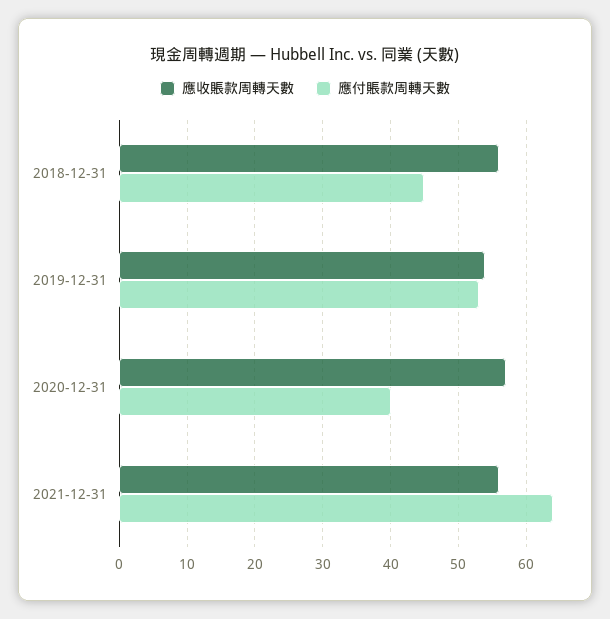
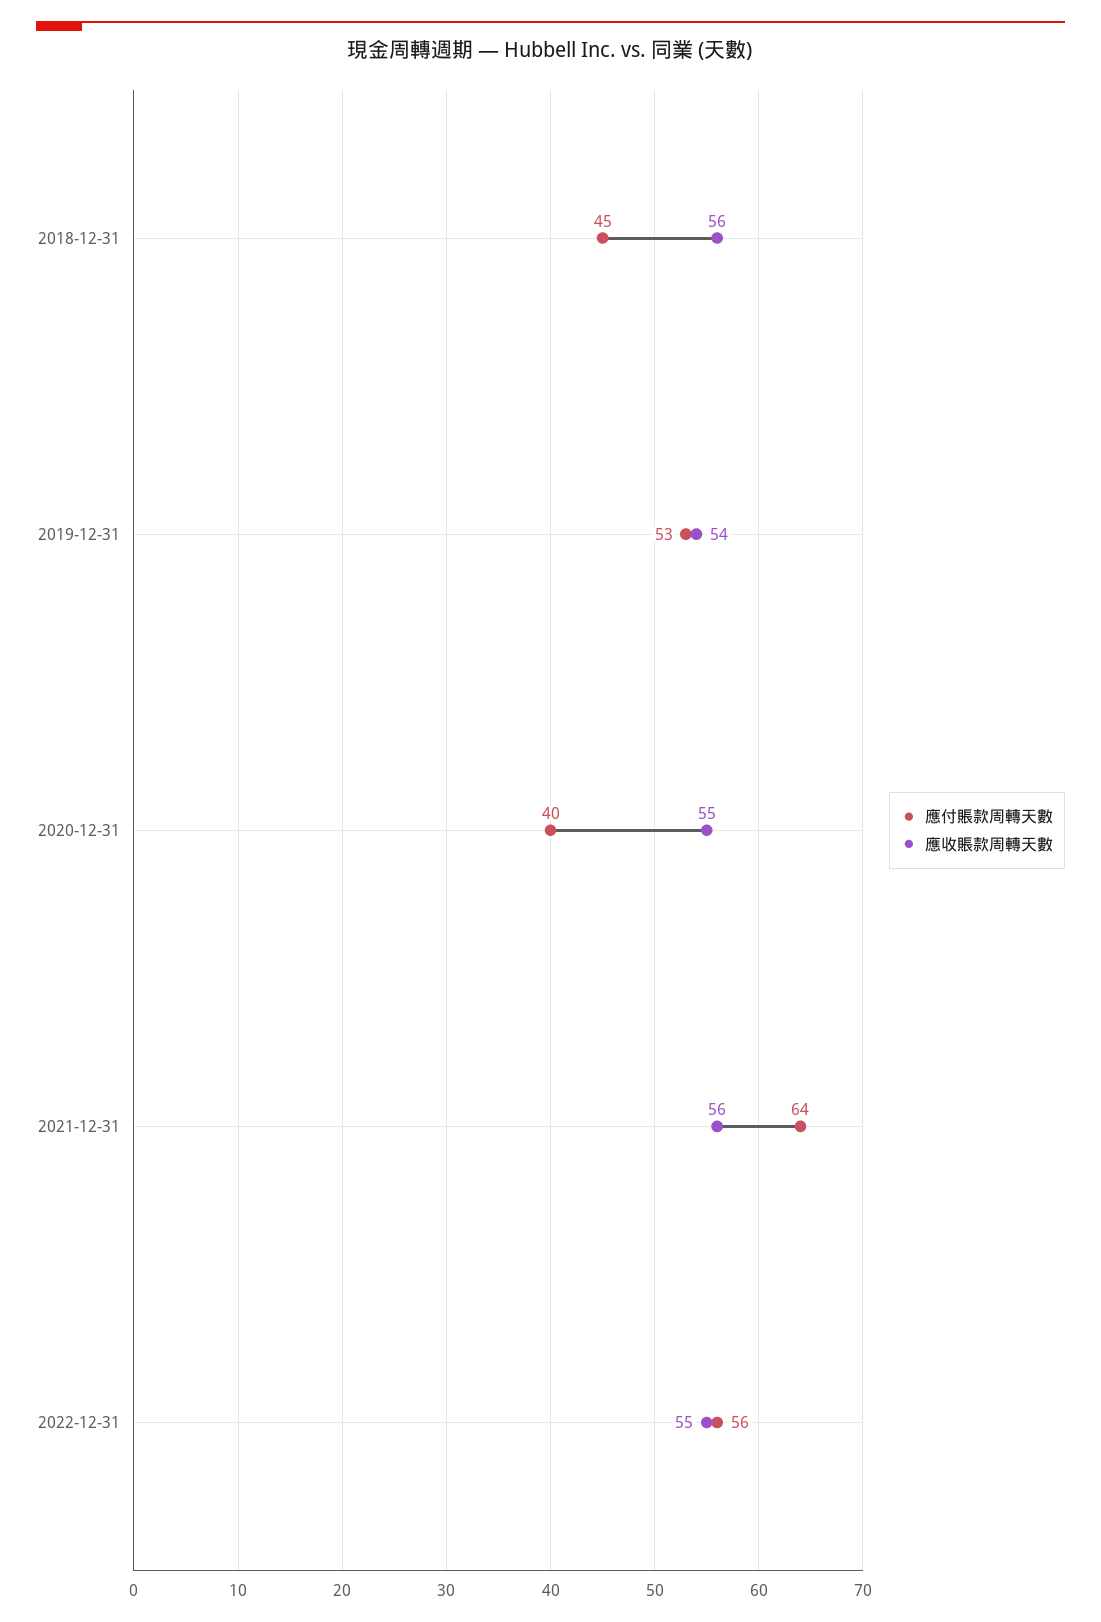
應收賬款周轉天數, 2020-12-31: 57 -> 55
應付賬款周轉天數, 2022-12-31: none -> 56
應收賬款周轉天數, 2022-12-31: none -> 55

